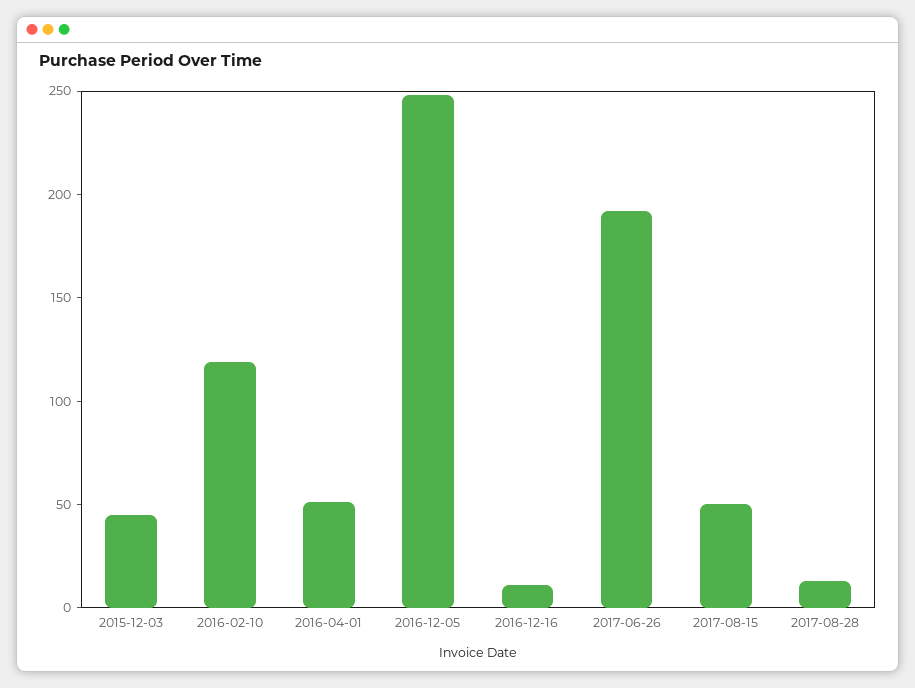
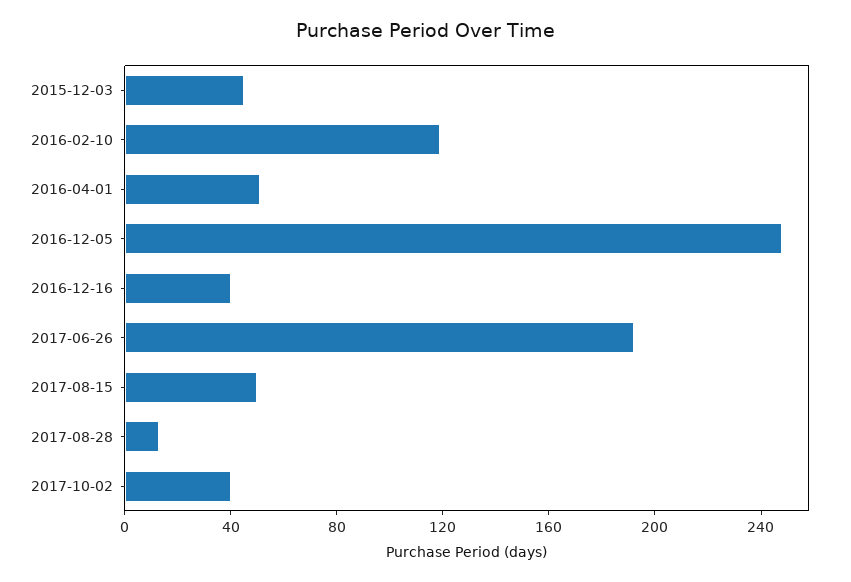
2016-12-16: 10 -> 40
2017-10-02: none -> 40

